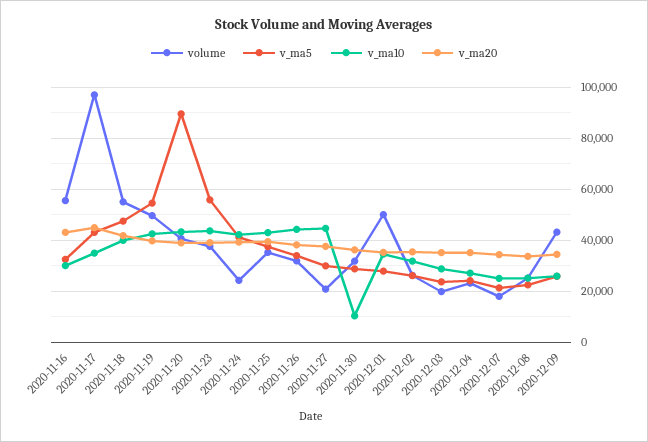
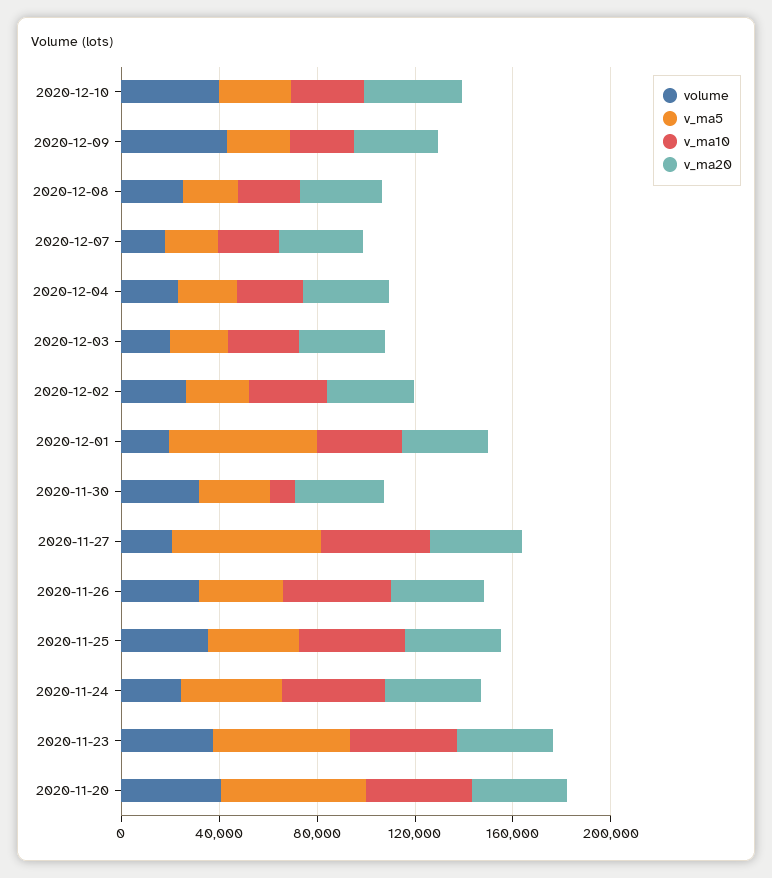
volume, 2020-11-16: 55000 -> none
v_ma5, 2020-11-16: 32500 -> none
v_ma10, 2020-11-16: 30000 -> none
v_ma20, 2020-11-16: 42500 -> none
volume, 2020-11-17: 97500 -> none
v_ma5, 2020-11-17: 42500 -> none
v_ma10, 2020-11-17: 35000 -> none
v_ma20, 2020-11-17: 45000 -> none
volume, 2020-11-18: 55000 -> none
v_ma5, 2020-11-18: 47500 -> none
v_ma10, 2020-11-18: 40000 -> none
v_ma20, 2020-11-18: 42500 -> none
volume, 2020-11-19: 50000 -> none
v_ma5, 2020-11-19: 55000 -> none
v_ma10, 2020-11-19: 42500 -> none
v_ma20, 2020-11-19: 40000 -> none
v_ma5, 2020-11-20: 90000 -> 60000
v_ma5, 2020-11-27: 30000 -> 60000
volume, 2020-12-01: 50000 -> 20000
v_ma5, 2020-12-01: 27500 -> 60000
volume, 2020-12-10: none -> 40000
v_ma5, 2020-12-10: none -> 30000
v_ma10, 2020-12-10: none -> 30000
v_ma20, 2020-12-10: none -> 40000

